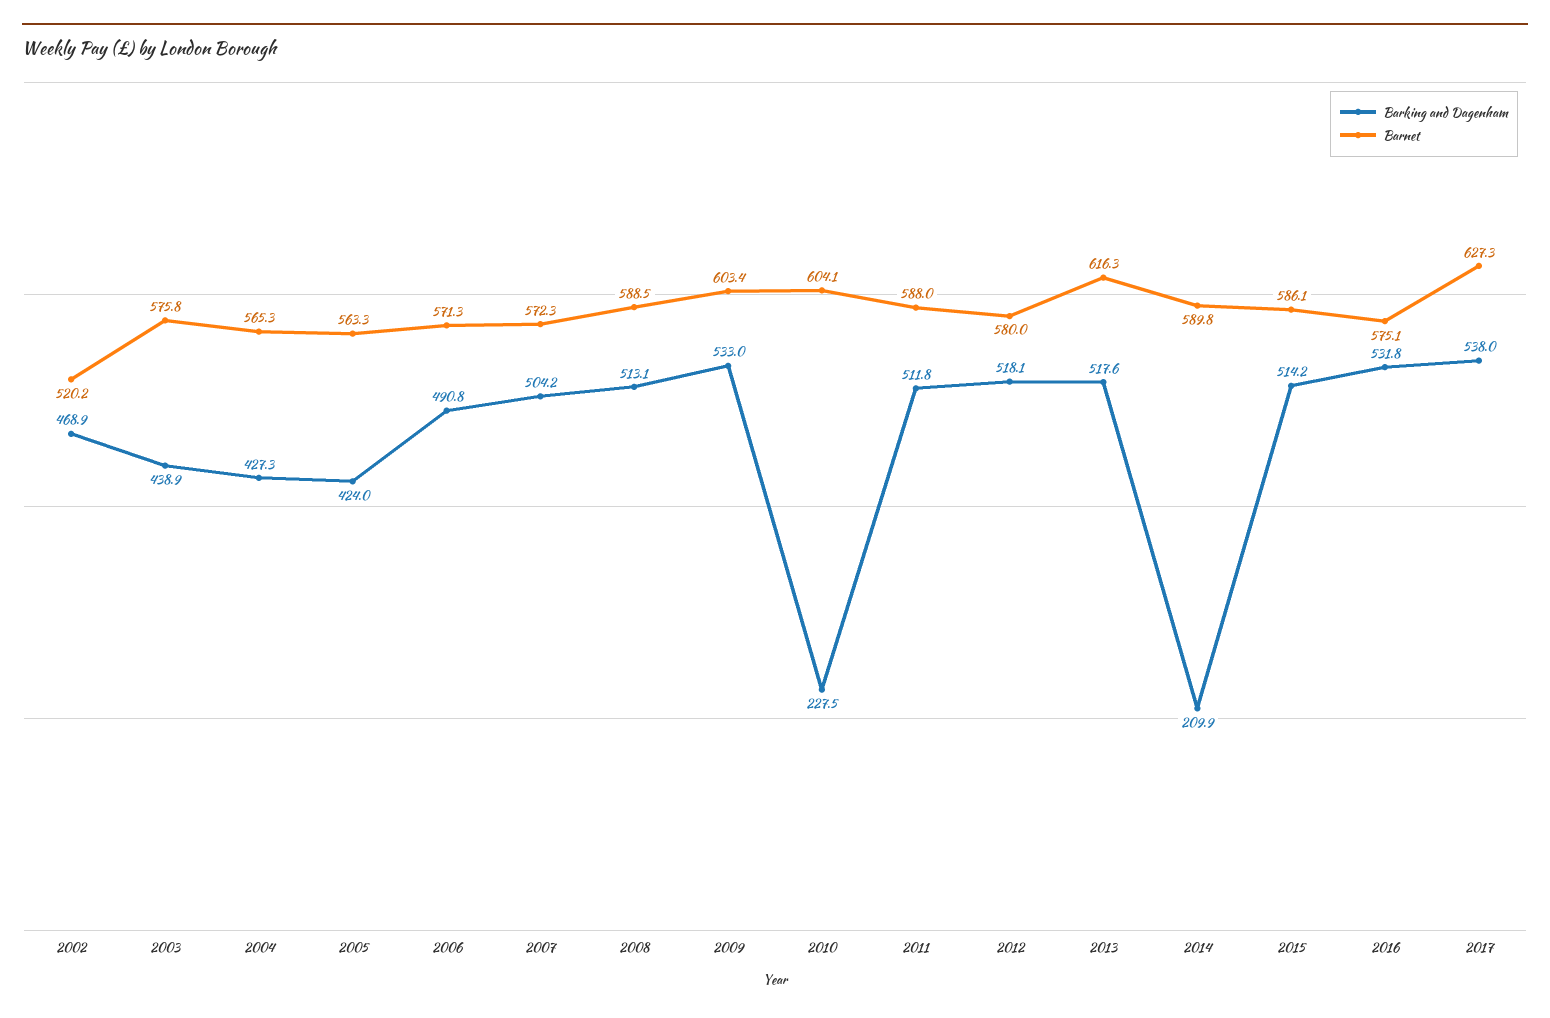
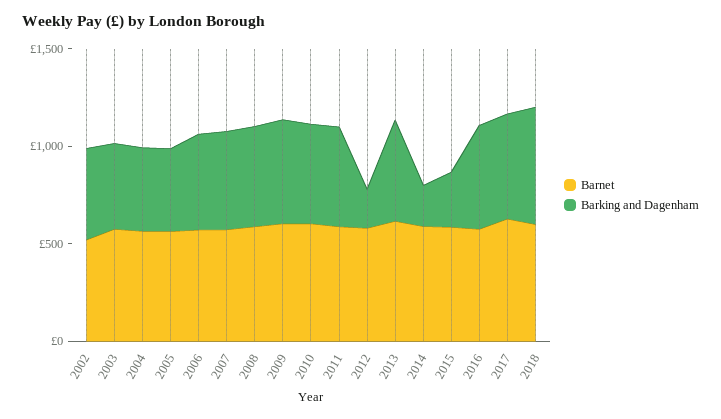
Barking and Dagenham, 2010: 227.5 -> 500
Barking and Dagenham, 2012: 518.1 -> 200
Barking and Dagenham, 2015: 514.2 -> 300
Barnet, 2018: none -> 600
Barking and Dagenham, 2018: none -> 600

